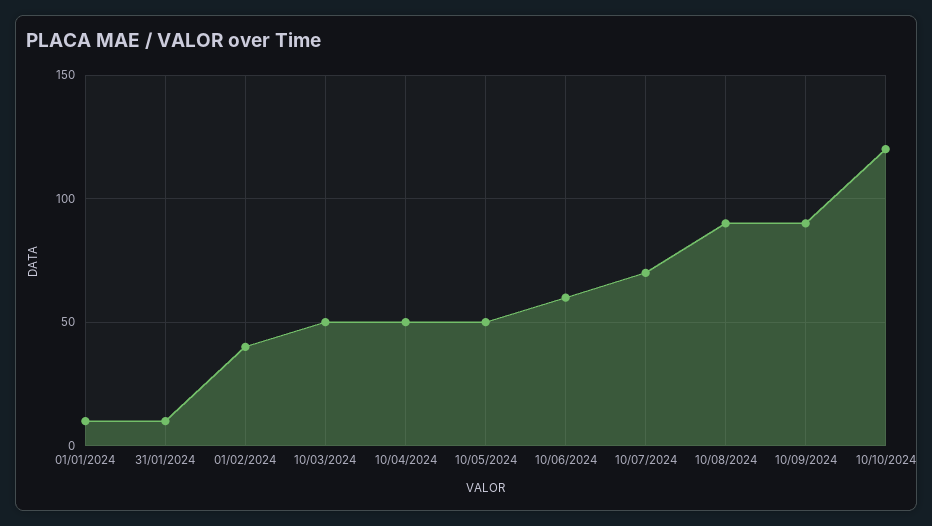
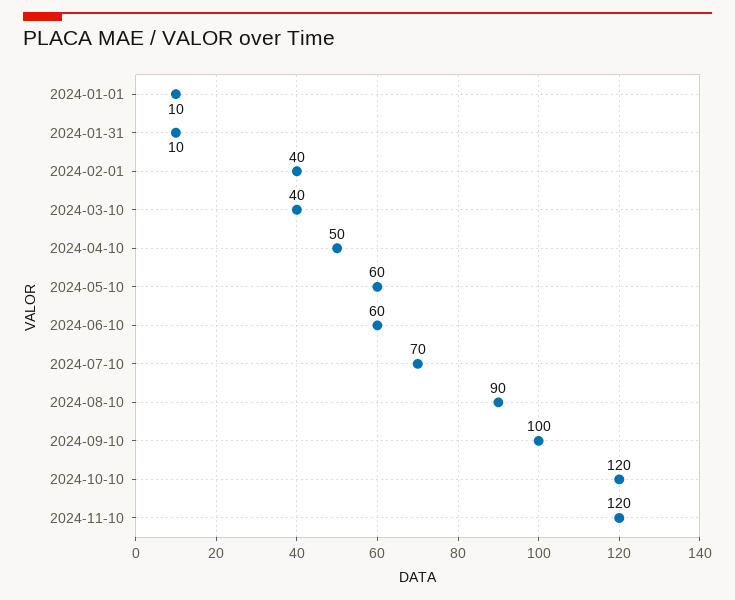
10/03/2024: 50 -> 40
10/05/2024: 50 -> 60
10/09/2024: 90 -> 100
2024-11-10: none -> 120

